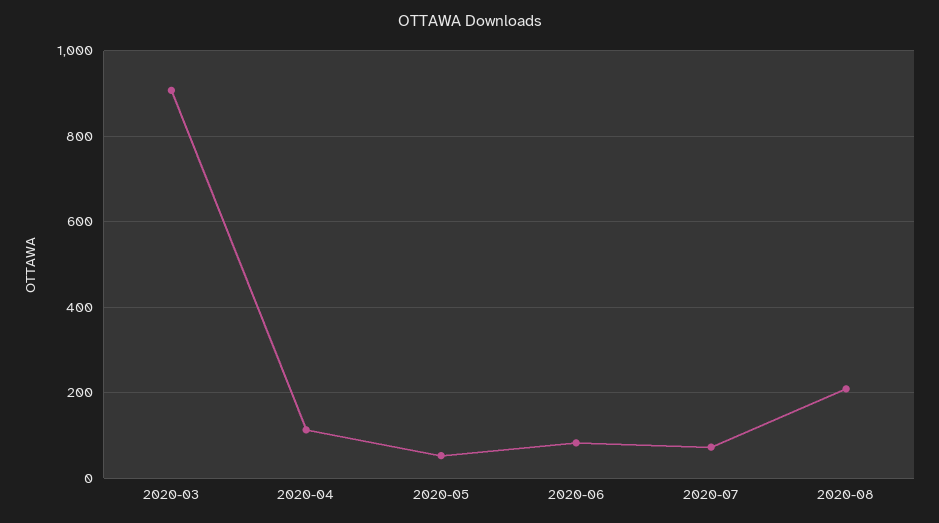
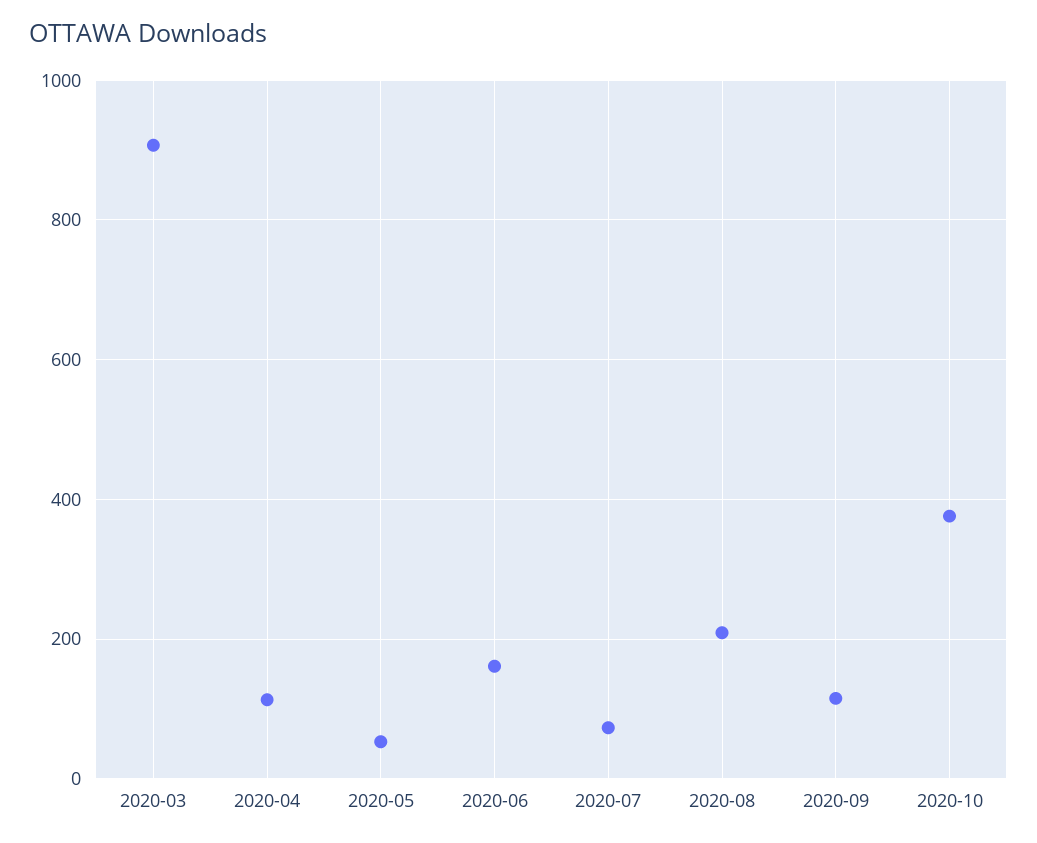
2020-06: 80 -> 160
2020-09: none -> 120
2020-10: none -> 380

